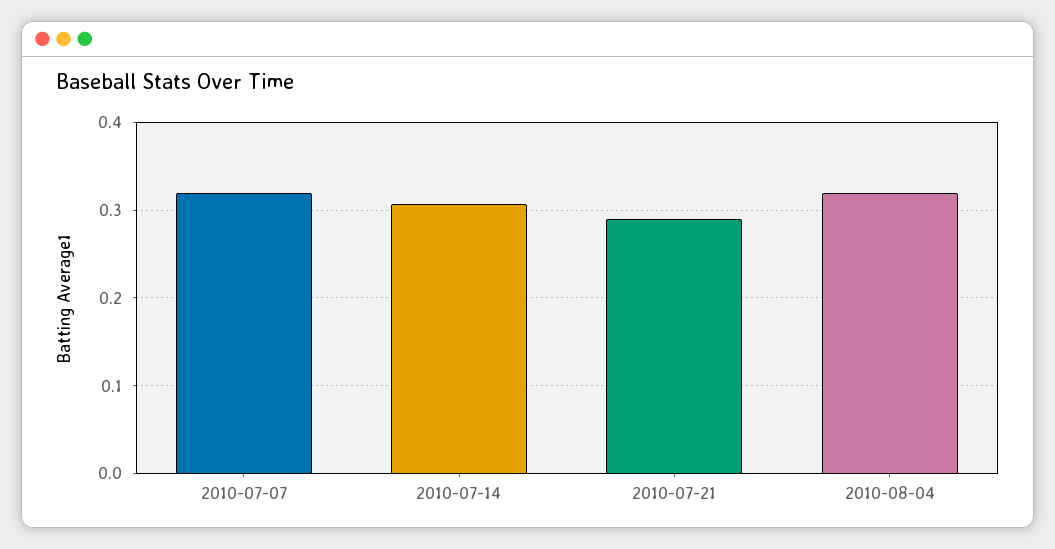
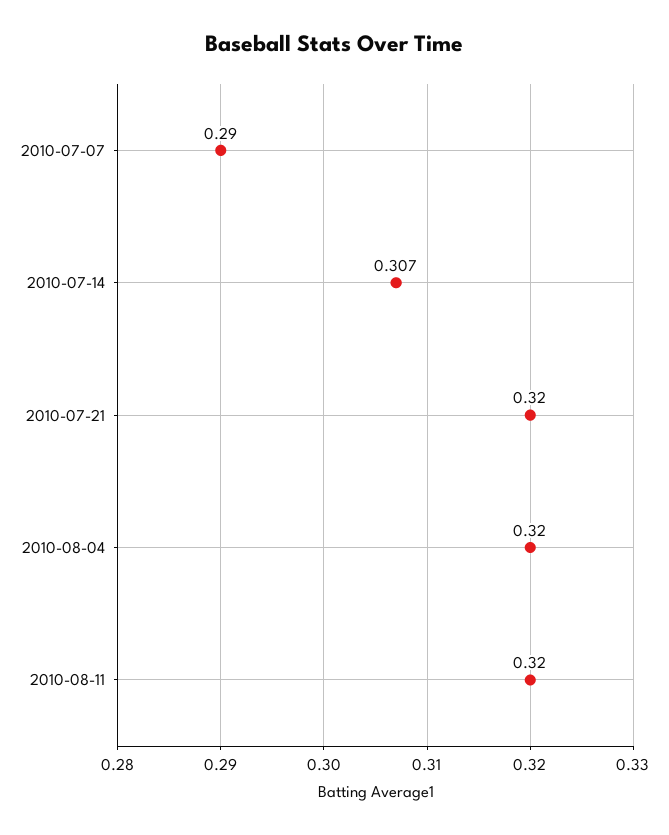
2010-07-07: 0.32 -> 0.29
2010-07-21: 0.29 -> 0.32
2010-08-11: none -> 0.32

